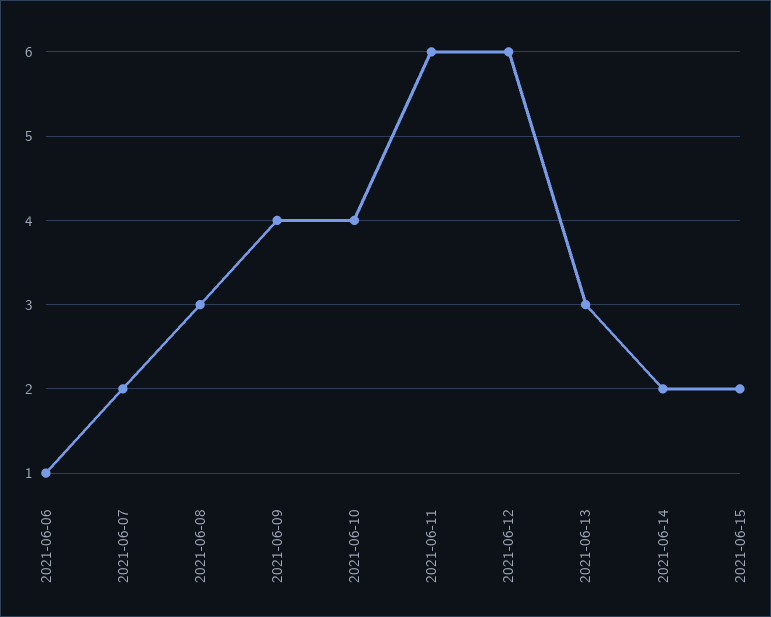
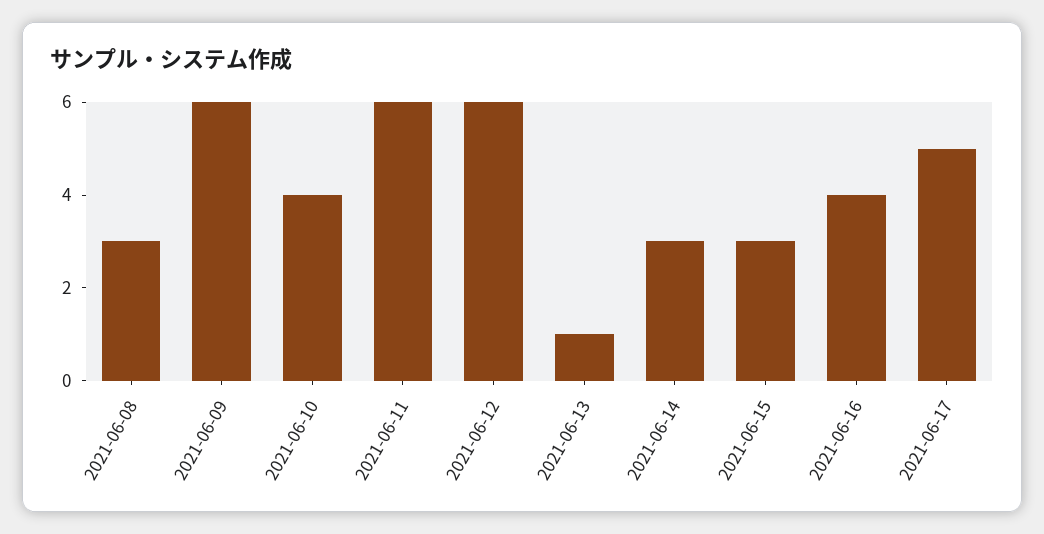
2021-06-06: 1 -> none
2021-06-07: 2 -> none
2021-06-09: 4 -> 6
2021-06-13: 3 -> 1
2021-06-14: 2 -> 3
2021-06-15: 2 -> 3
2021-06-16: none -> 4
2021-06-17: none -> 5

